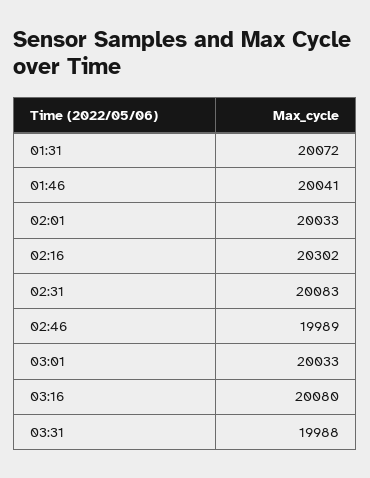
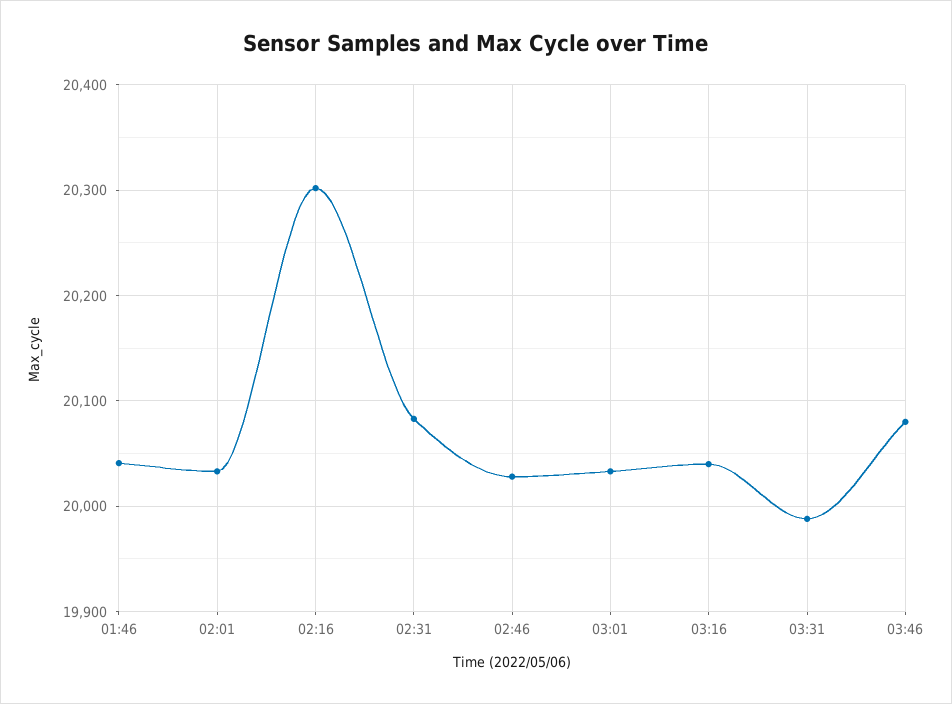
01:31: 20072 -> none
02:46: 19989 -> 20030
03:16: 20080 -> 20040
03:46: none -> 20080

